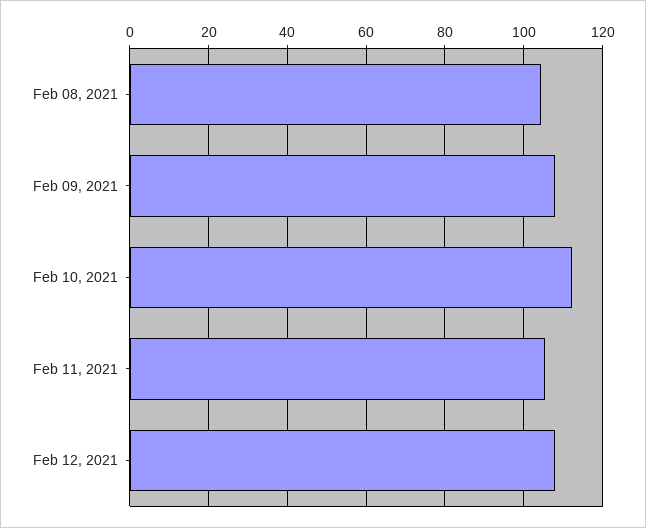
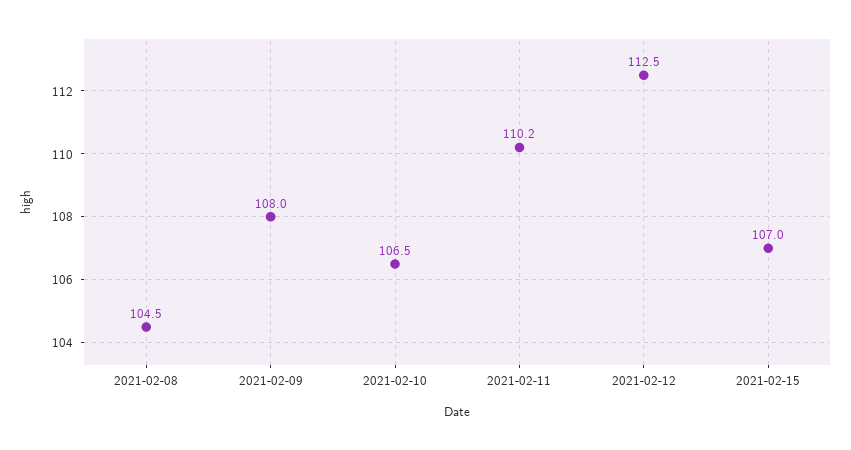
Feb 10, 2021: 112 -> 106.5
Feb 11, 2021: 106 -> 110.2
Feb 12, 2021: 108 -> 112.5
2021-02-15: none -> 107

